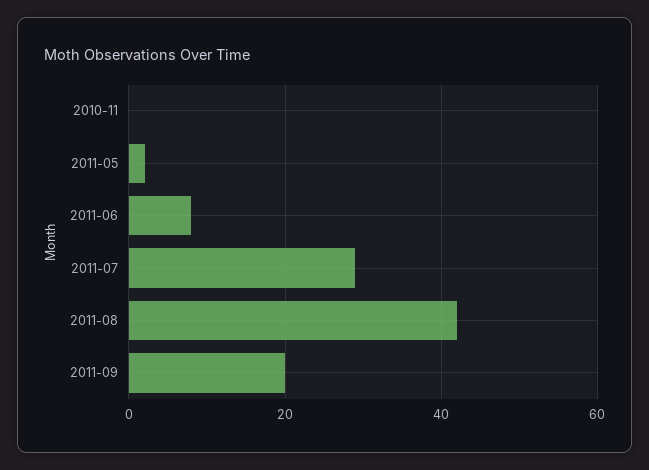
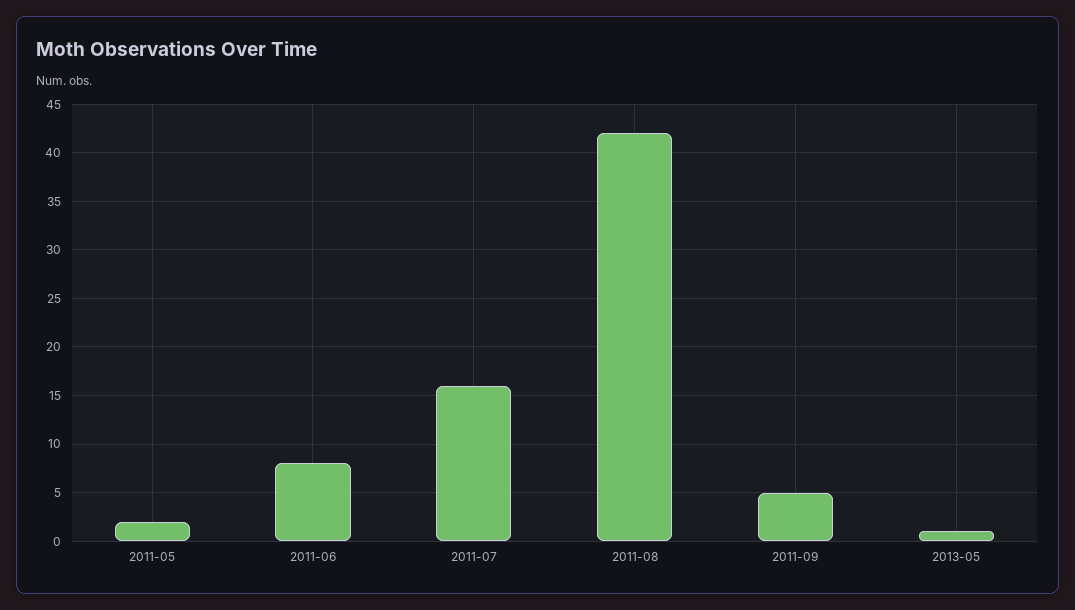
2010-11: 0 -> none
2011-07: 30 -> 16
2011-09: 20 -> 5
2013-05: none -> 1

